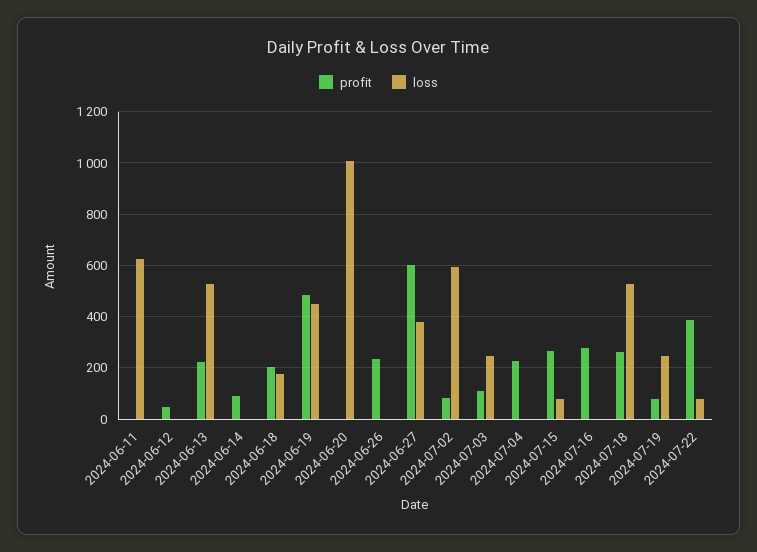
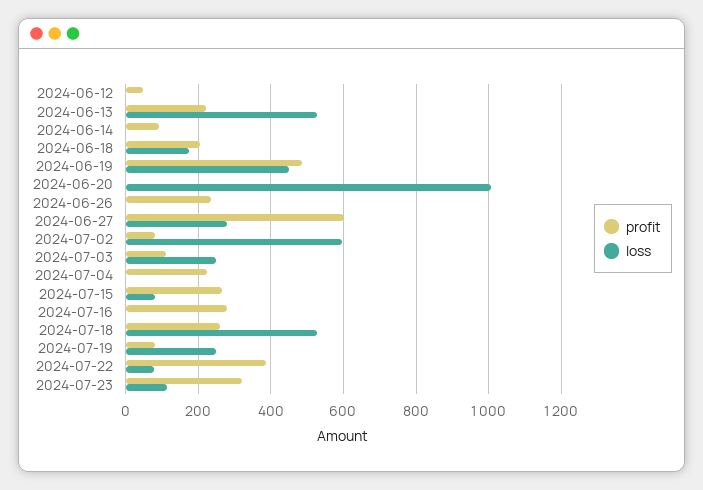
profit, 2024-06-11: 0 -> none
loss, 2024-06-11: 625 -> none
loss, 2024-06-27: 375 -> 280
profit, 2024-07-23: none -> 320
loss, 2024-07-23: none -> 120

